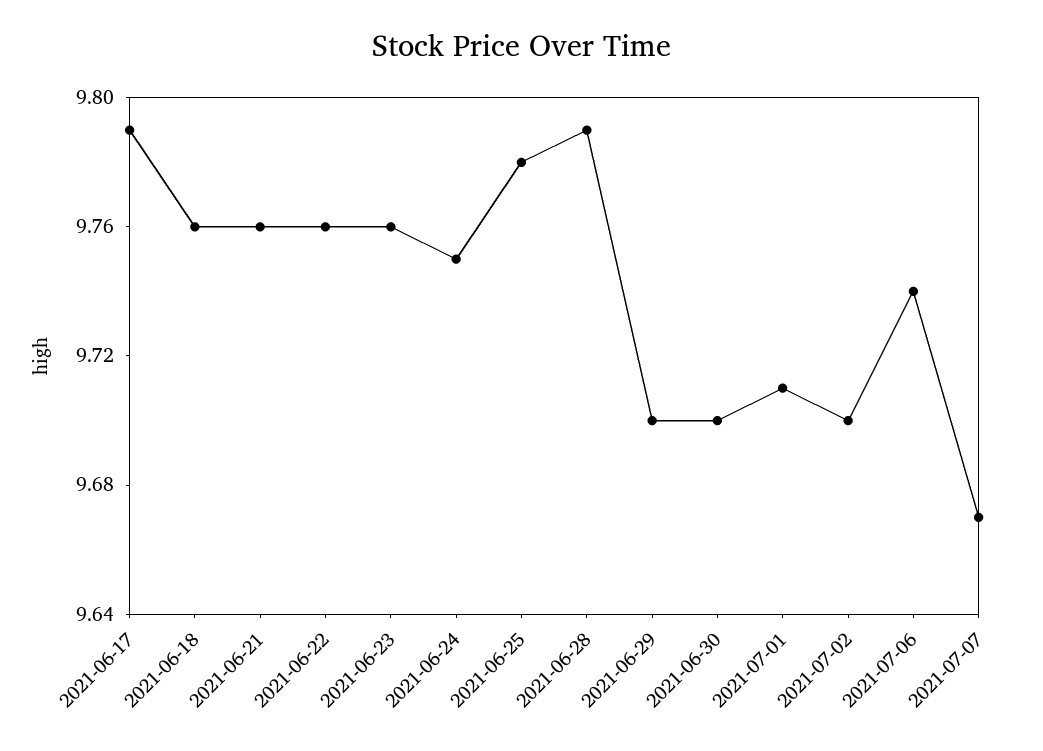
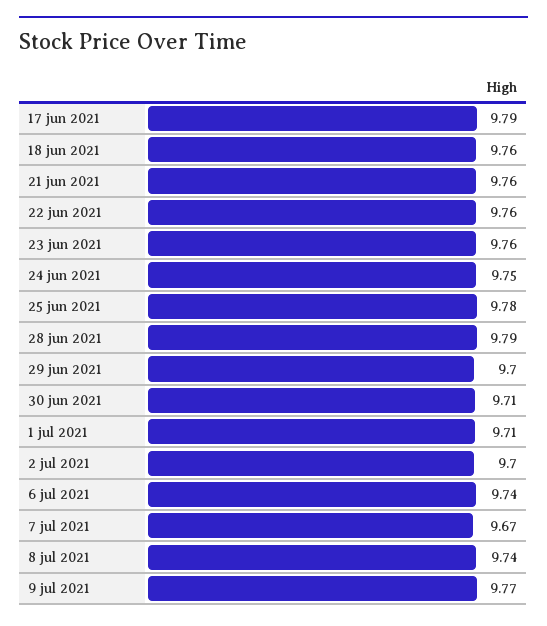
2021-06-30: 9.7 -> 9.71
8 jul 2021: none -> 9.74
9 jul 2021: none -> 9.77

